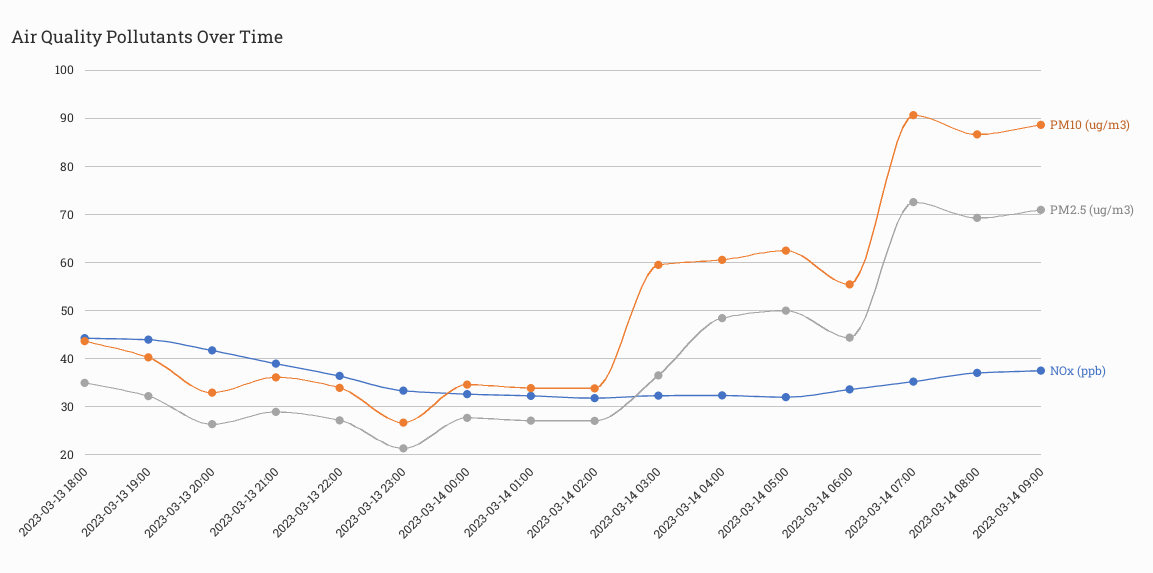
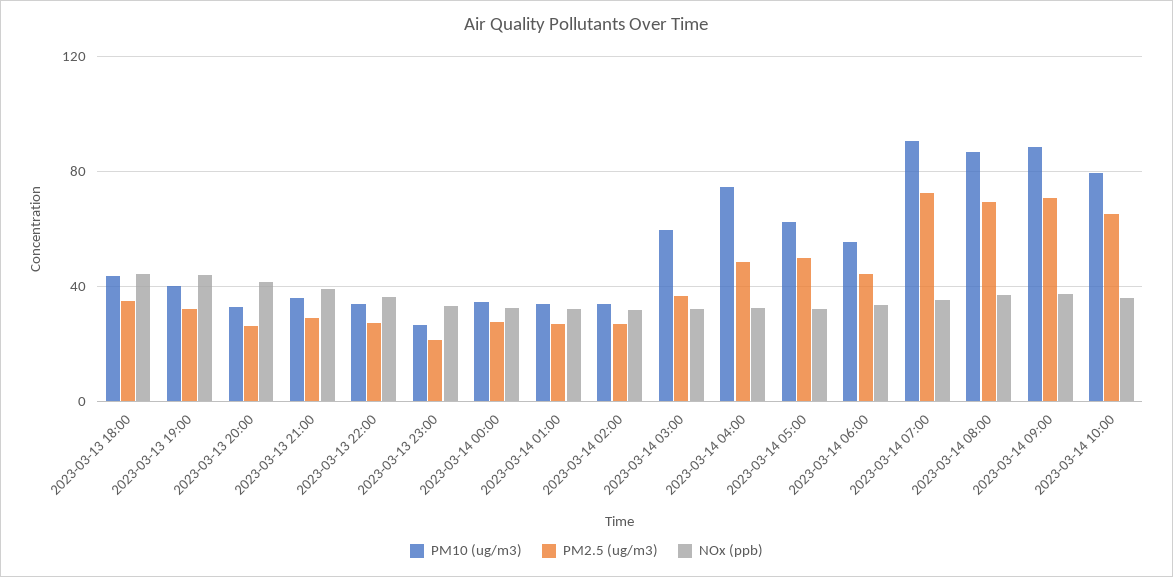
PM10 (ug/m3), 2023-03-14 04:00: 60 -> 75
PM10 (ug/m3), 2023-03-14 10:00: none -> 80
PM2.5 (ug/m3), 2023-03-14 10:00: none -> 65
NOx (ppb), 2023-03-14 10:00: none -> 35

